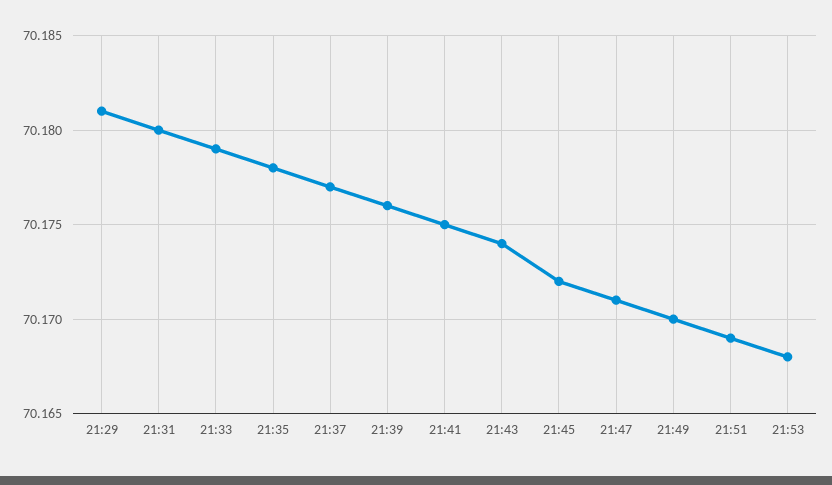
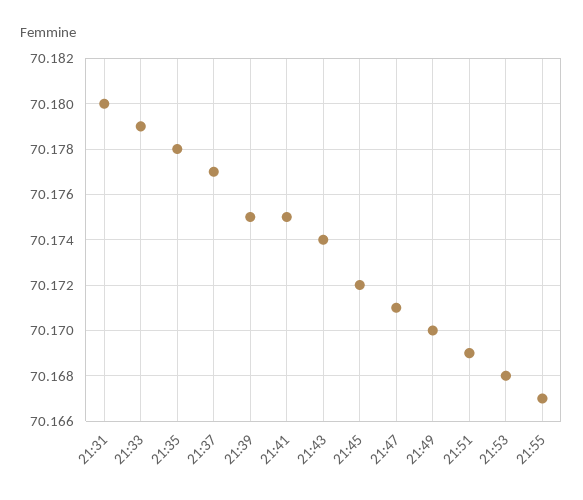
21:29: 70.181 -> none
21:39: 70.176 -> 70.175
21:55: none -> 70.167

